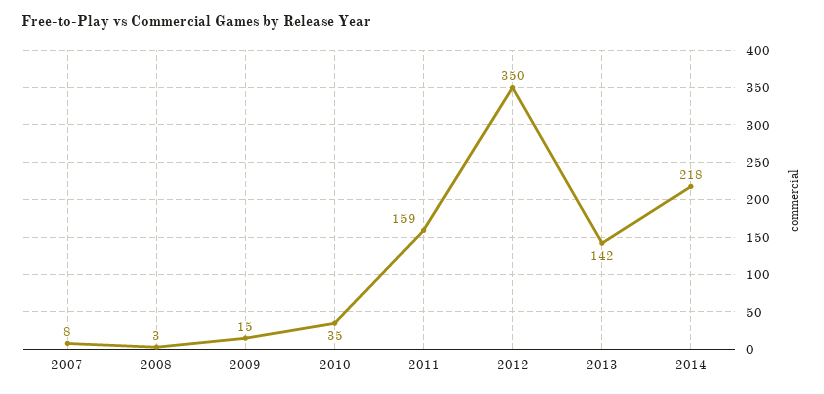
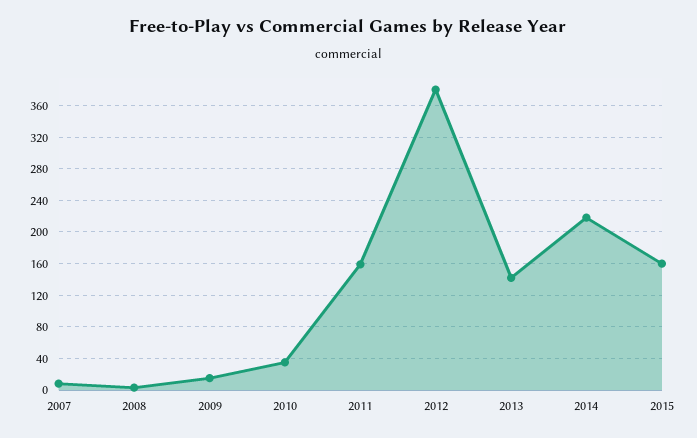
2012: 350 -> 380
2015: none -> 160

